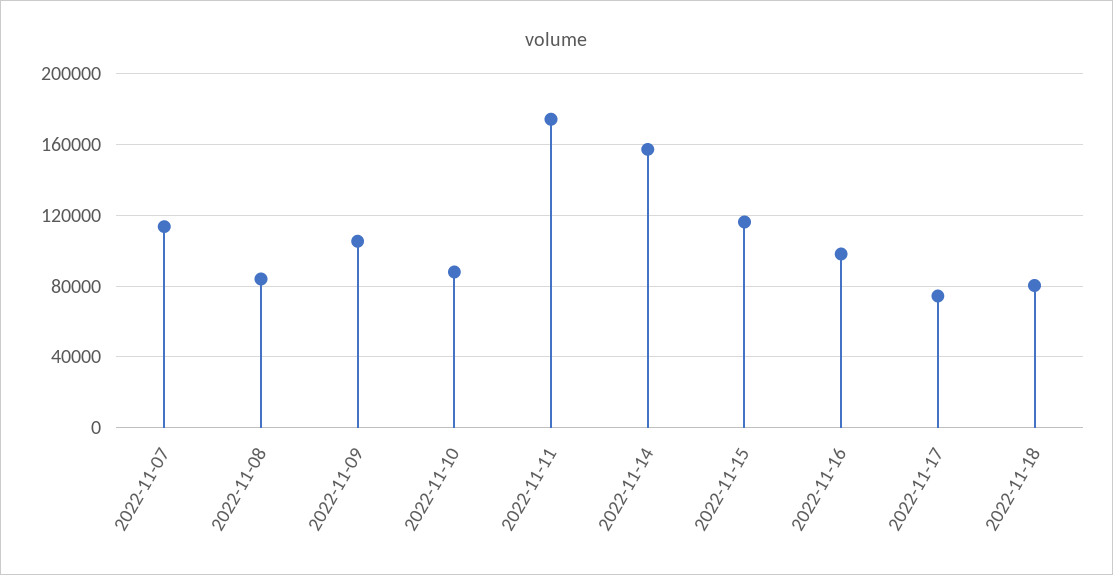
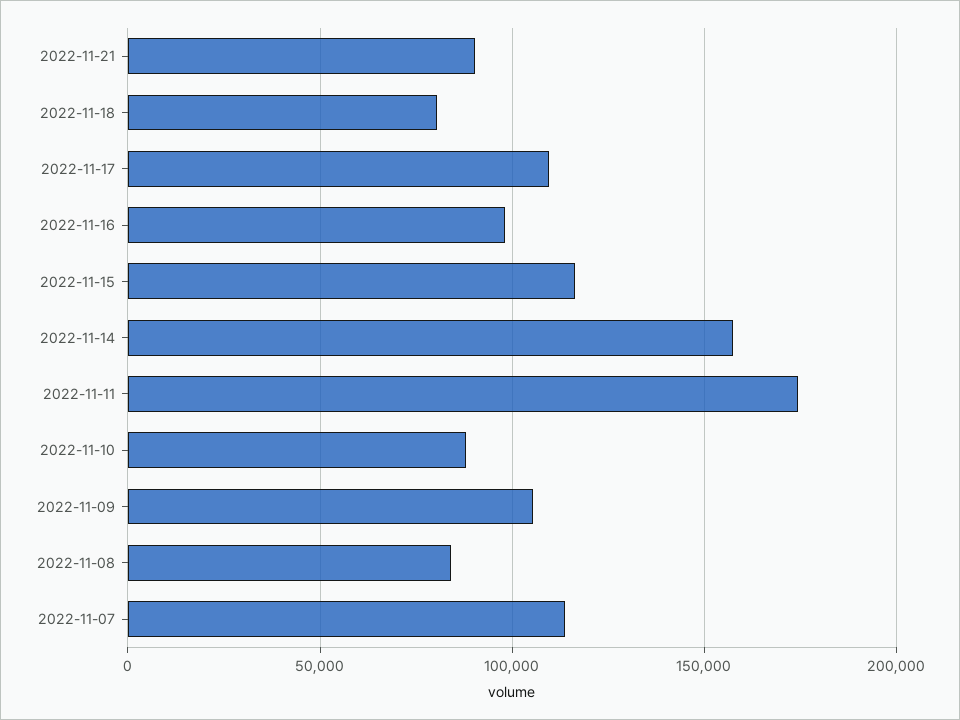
2022-11-17: 75000 -> 110000
2022-11-21: none -> 90000

